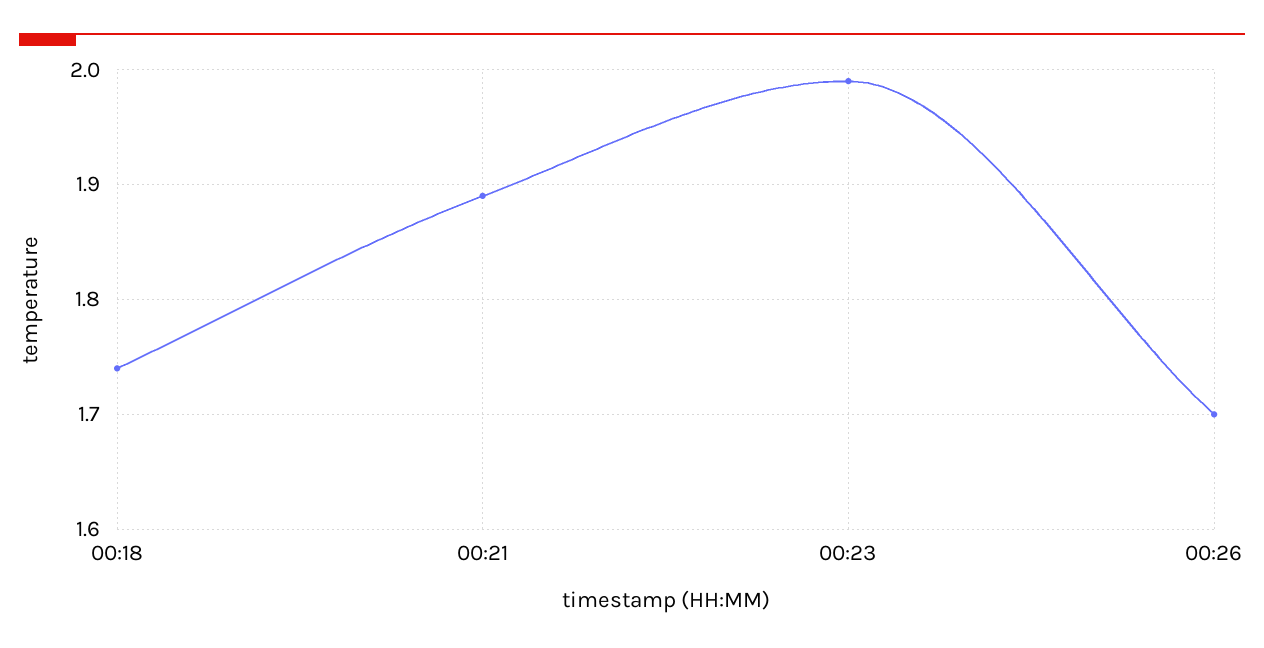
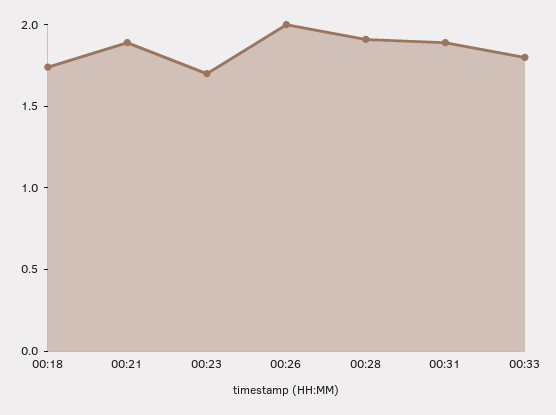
00:23: 1.99 -> 1.7
00:26: 1.7 -> 2
00:28: none -> 1.9
00:31: none -> 1.9
00:33: none -> 1.8

